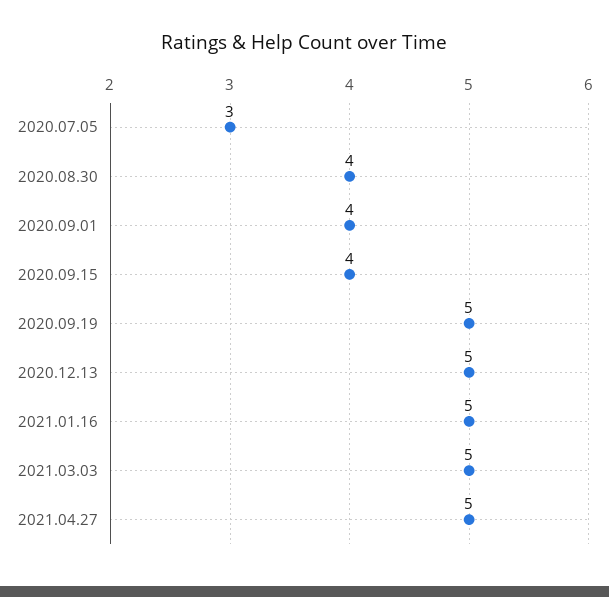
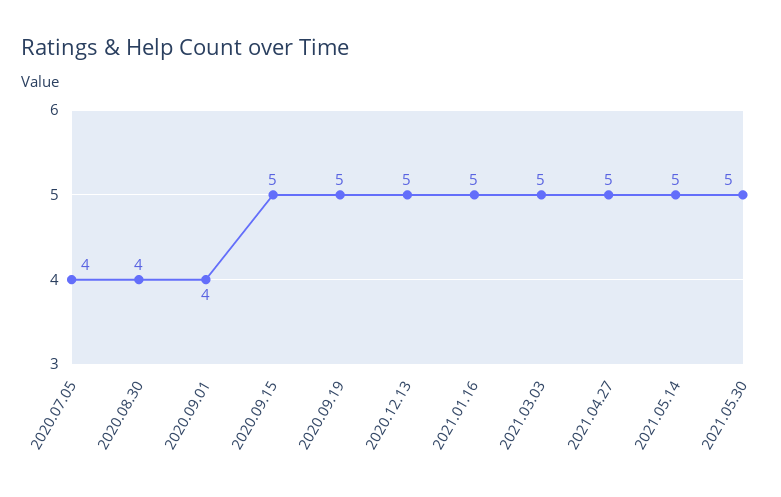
2020.07.05: 3 -> 4
2020.09.15: 4 -> 5
2021.05.14: none -> 5
2021.05.30: none -> 5

